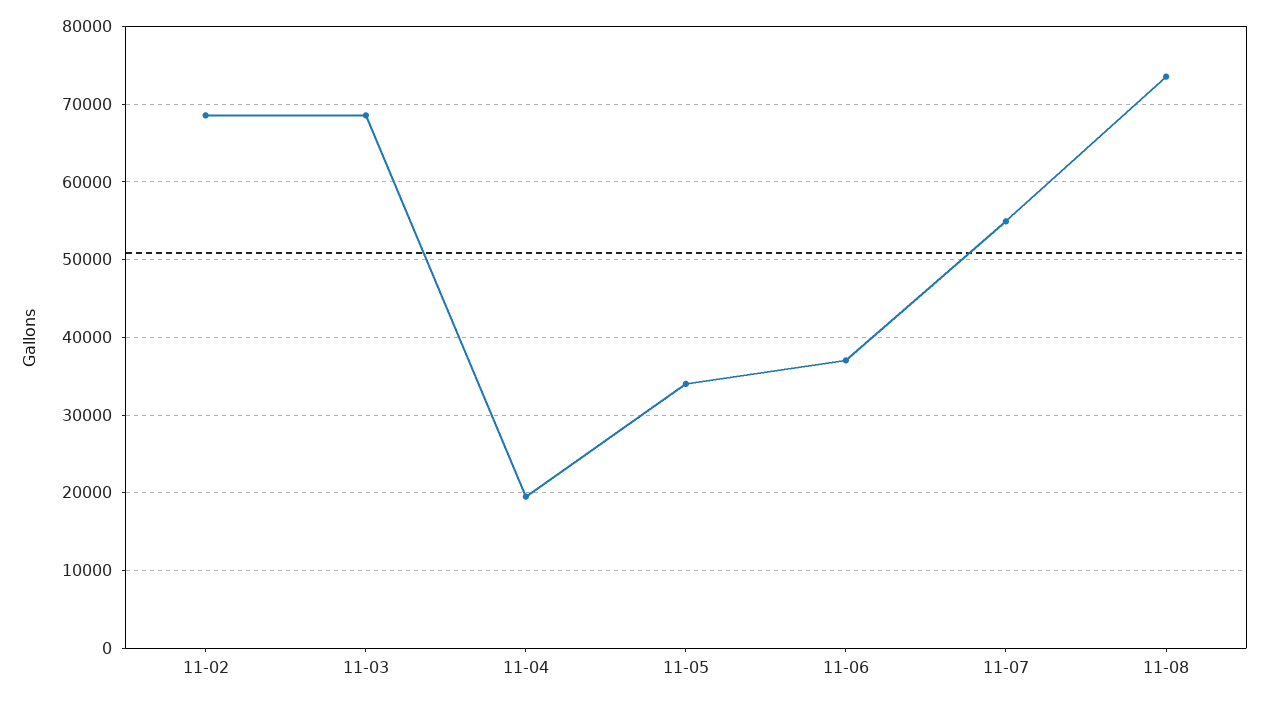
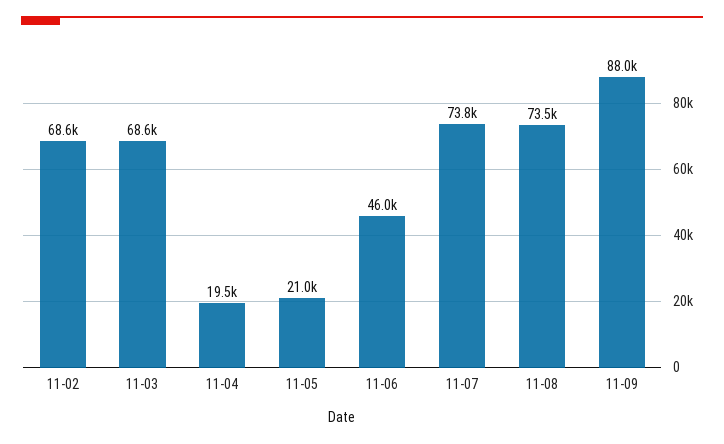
11-05: 34000 -> 21000
11-06: 37000 -> 46000
11-07: 55000 -> 73800
11-09: none -> 88000

